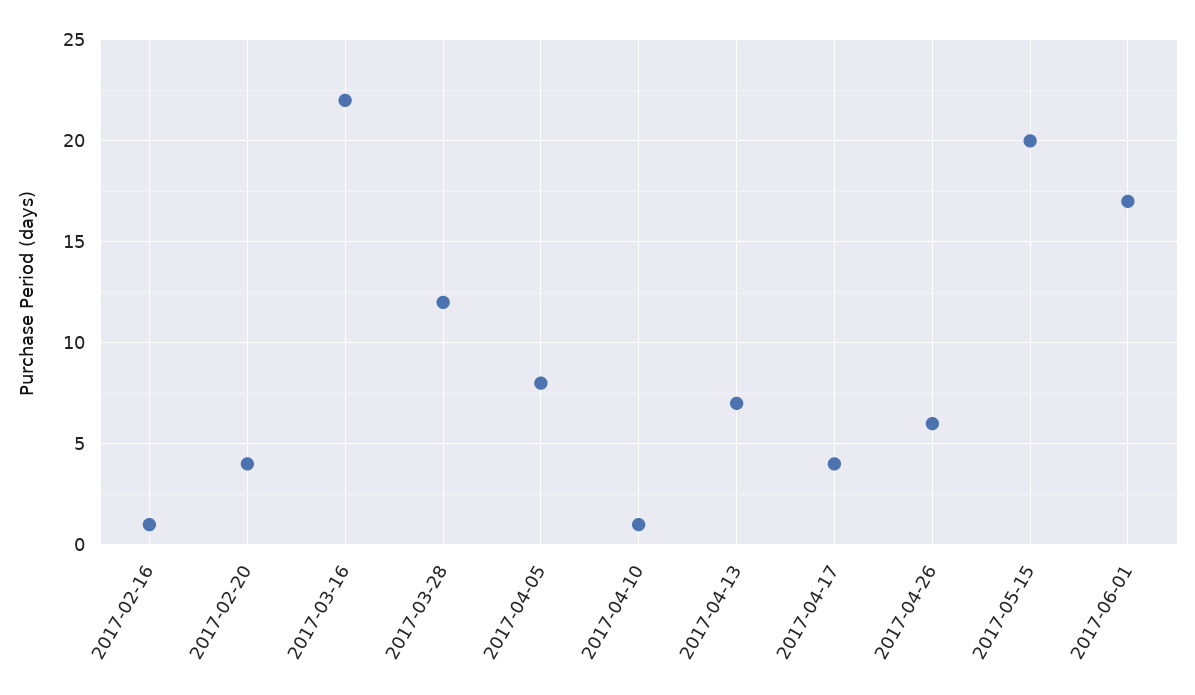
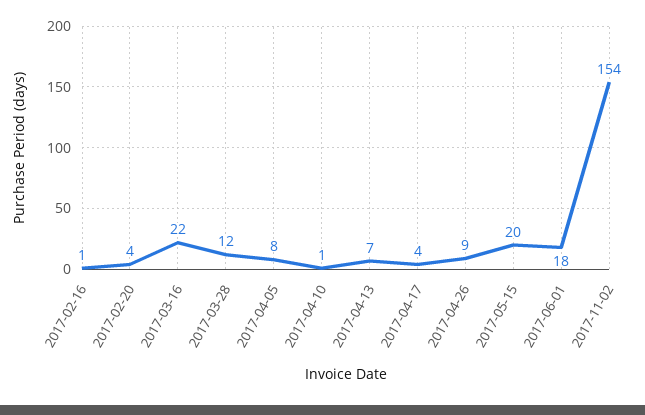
2017-04-26: 6 -> 9
2017-06-01: 17 -> 18
2017-11-02: none -> 154

